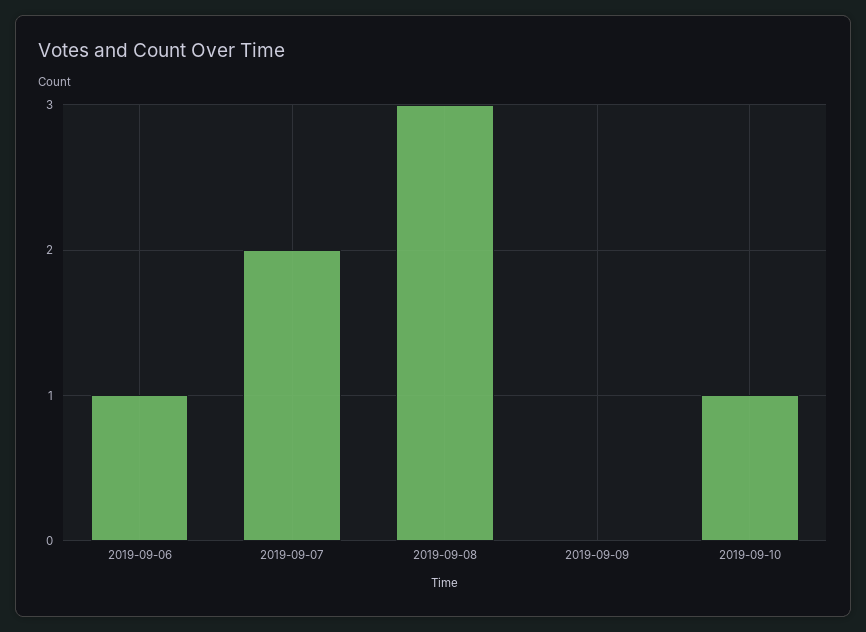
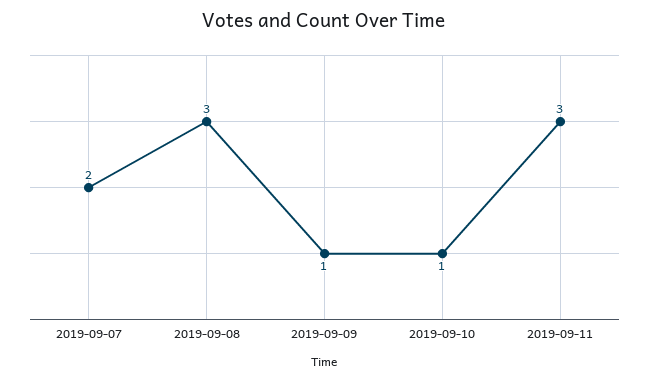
2019-09-06: 1 -> none
2019-09-09: 0 -> 1
2019-09-11: none -> 3

